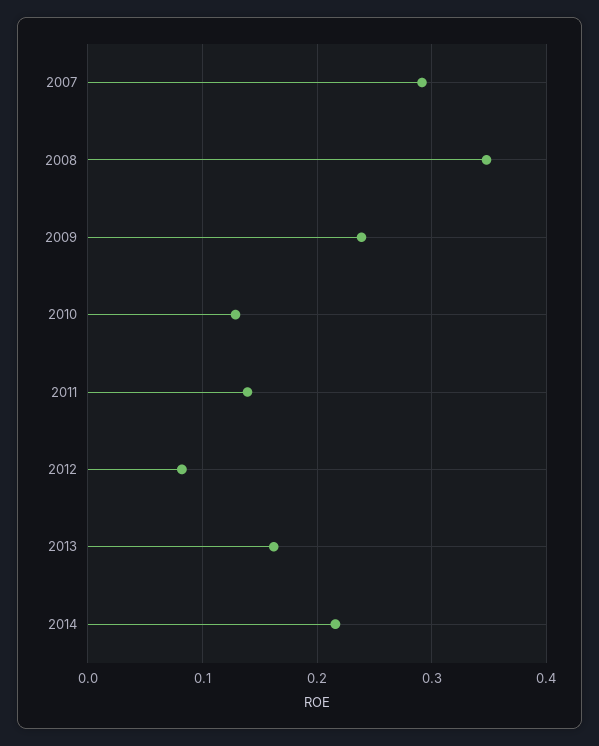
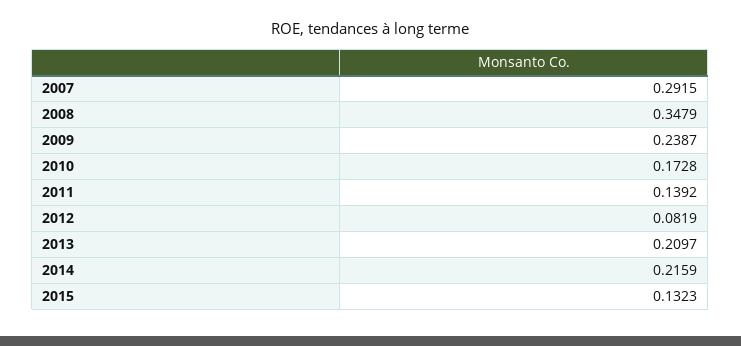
2010: 0.13 -> 0.1728
2013: 0.16 -> 0.2097
2015: none -> 0.1323

